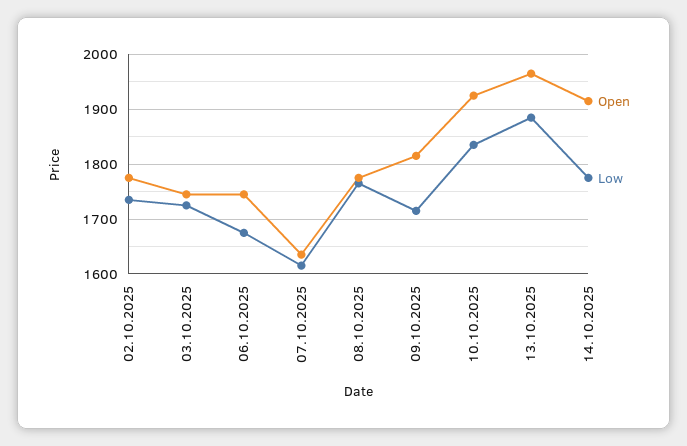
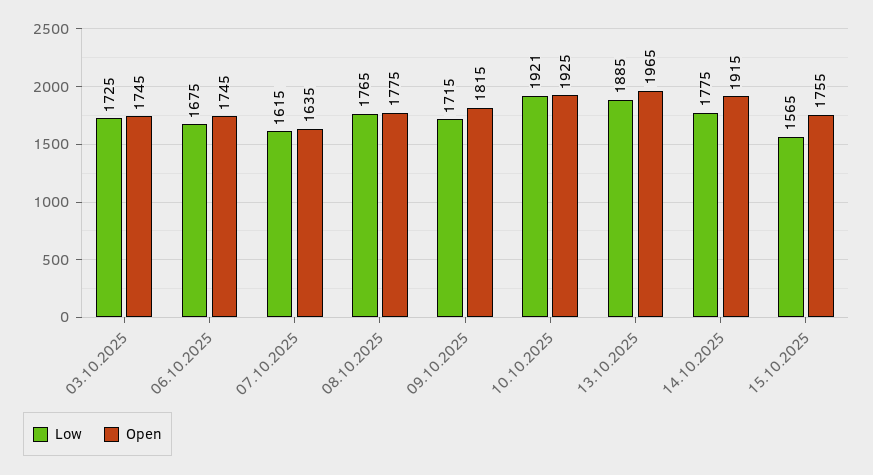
Open, 02.10.2025: 1780 -> none
Low, 02.10.2025: 1740 -> none
Low, 10.10.2025: 1840 -> 1921
Low, 15.10.2025: none -> 1565
Open, 15.10.2025: none -> 1755

